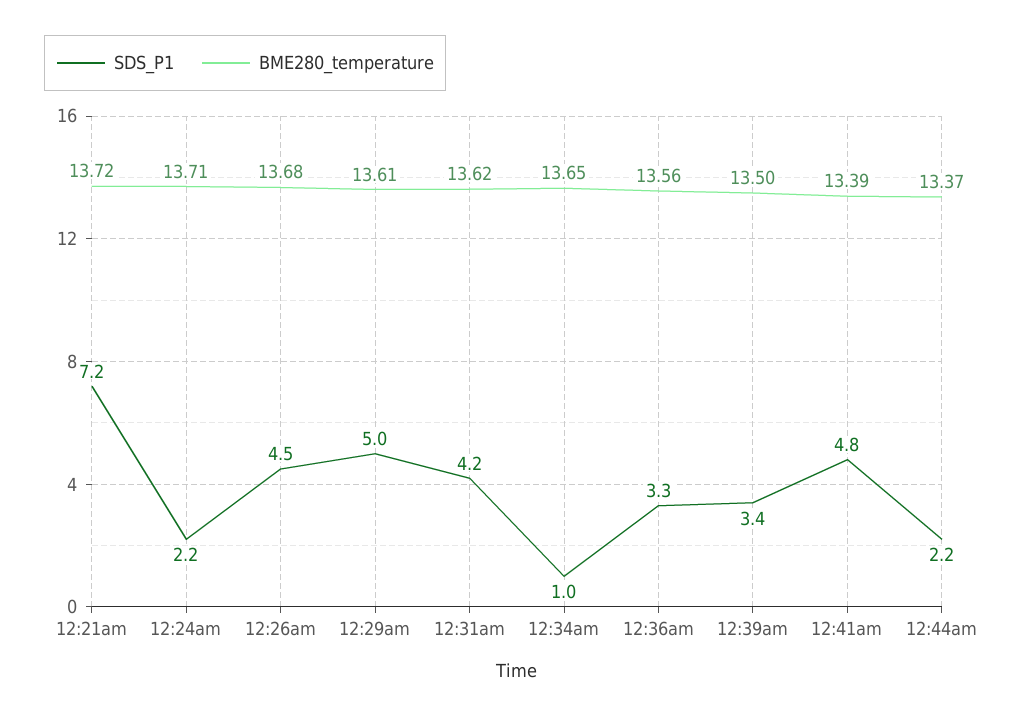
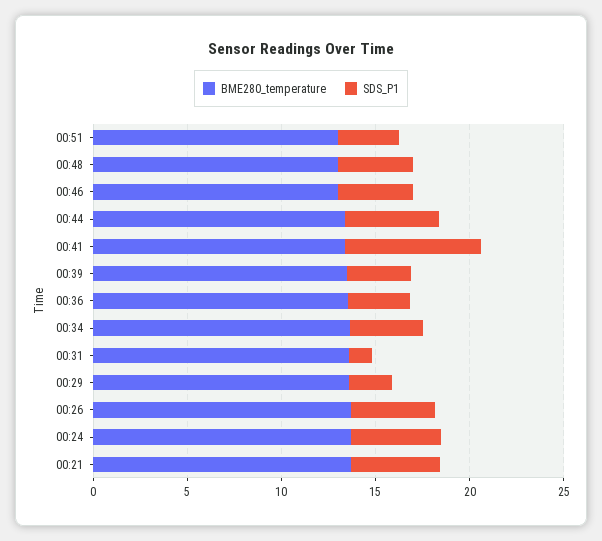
SDS_P1, 12:21am: 7.2 -> 5
SDS_P1, 12:24am: 2.2 -> 5
SDS_P1, 12:29am: 5 -> 2
SDS_P1, 12:31am: 4.2 -> 1
SDS_P1, 12:34am: 1 -> 4
SDS_P1, 12:41am: 4.8 -> 7
SDS_P1, 12:44am: 2.2 -> 5
BME280_temperature, 00:51: none -> 13
SDS_P1, 00:51: none -> 3
BME280_temperature, 00:48: none -> 13
SDS_P1, 00:48: none -> 4
BME280_temperature, 00:46: none -> 13
SDS_P1, 00:46: none -> 4

